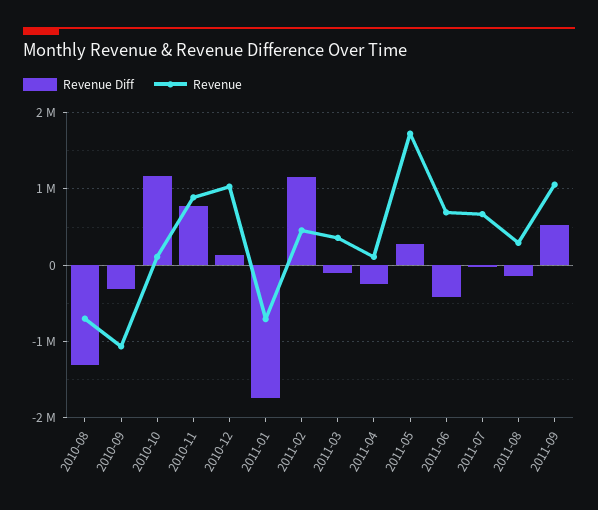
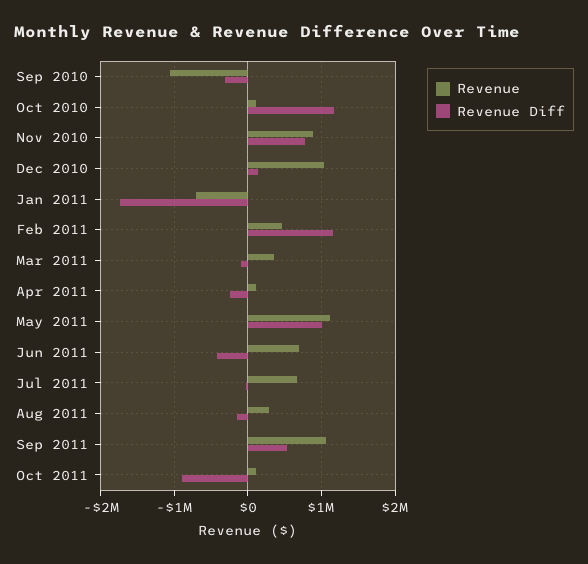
Revenue Diff, 2010-08: -1300000 -> none
Revenue, 2010-08: -700000 -> none
Revenue Diff, 2011-05: 300000 -> 1000000
Revenue, 2011-05: 1700000 -> 1100000
Revenue, Oct 2011: none -> 100000
Revenue Diff, Oct 2011: none -> -900000

